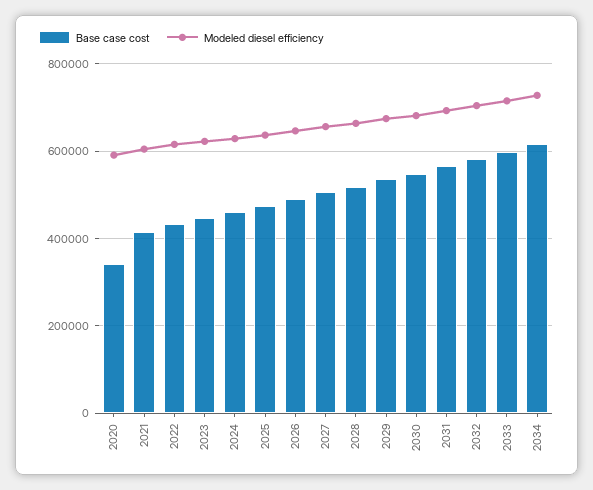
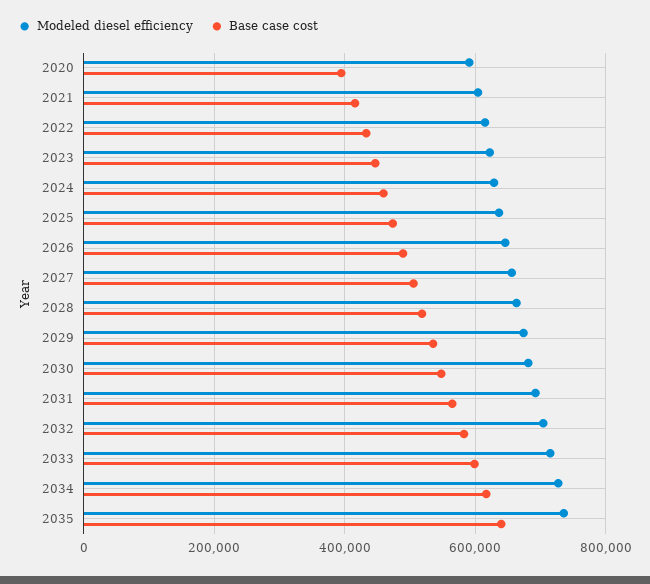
Base case cost, 2020: 340000 -> 400000
Modeled diesel efficiency, 2035: none -> 740000
Base case cost, 2035: none -> 640000

